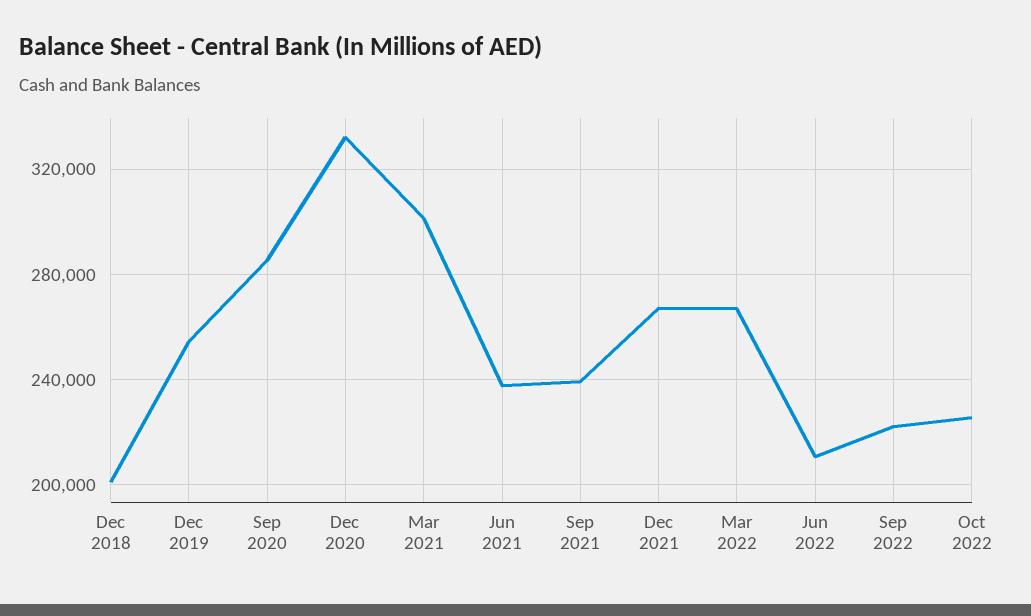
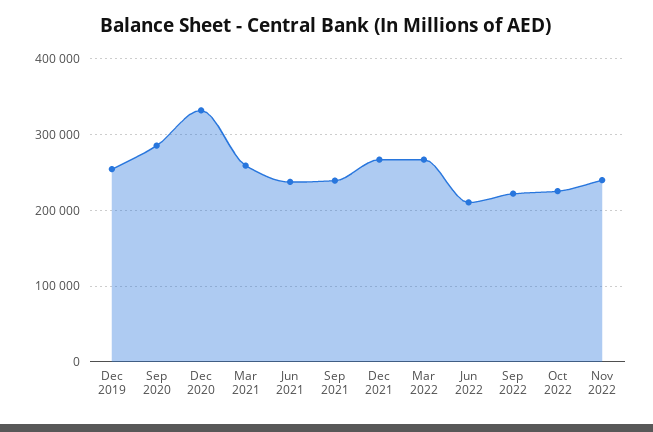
Dec 2018: 200000 -> none
Mar 2021: 300000 -> 260000
Nov 2022: none -> 240000

